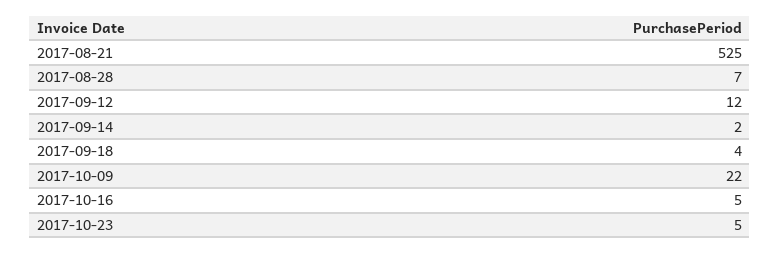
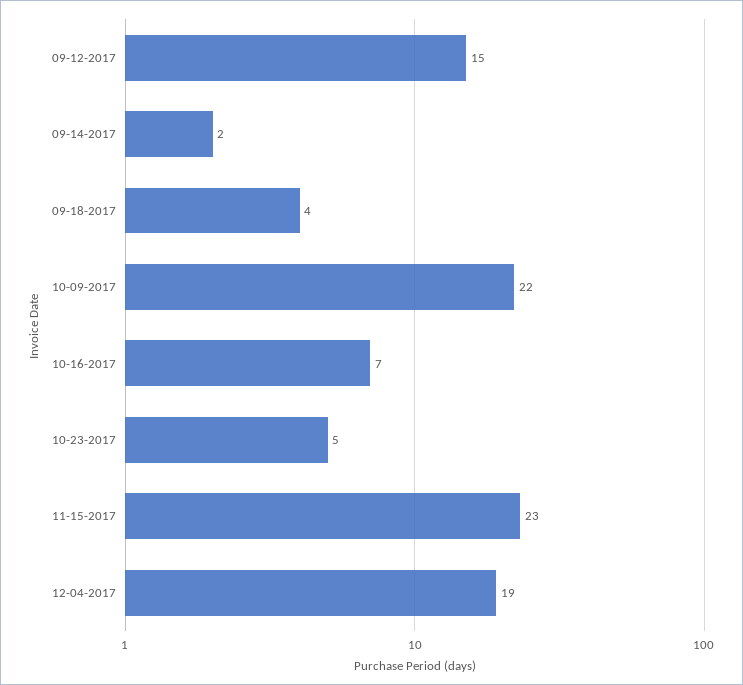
2017-08-21: 525 -> none
2017-08-28: 7 -> none
2017-09-12: 12 -> 15
2017-10-16: 5 -> 7
11-15-2017: none -> 23
12-04-2017: none -> 19

